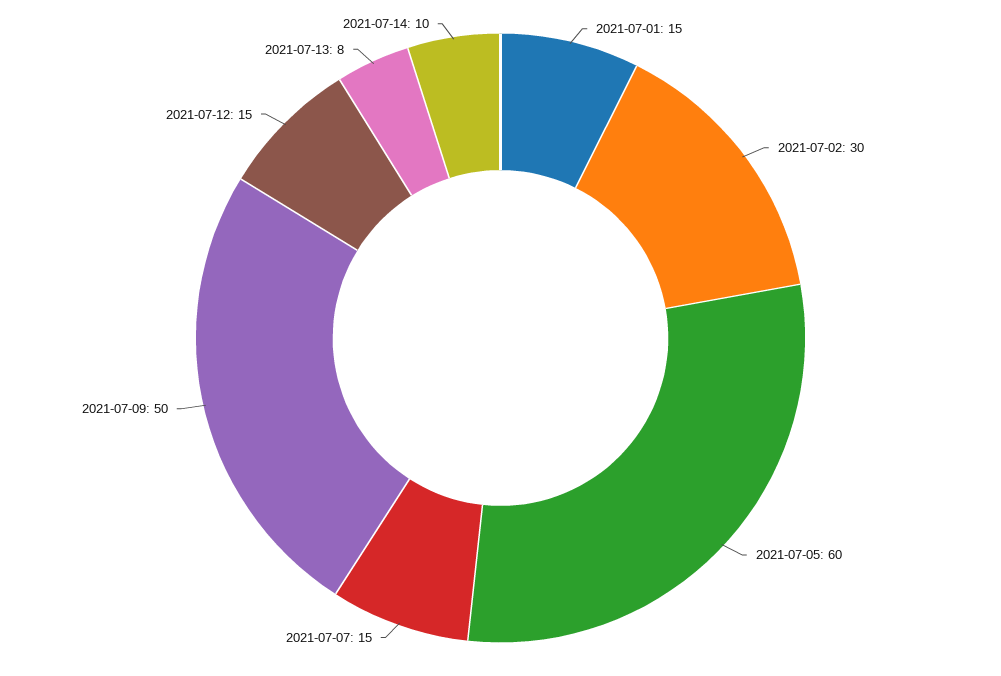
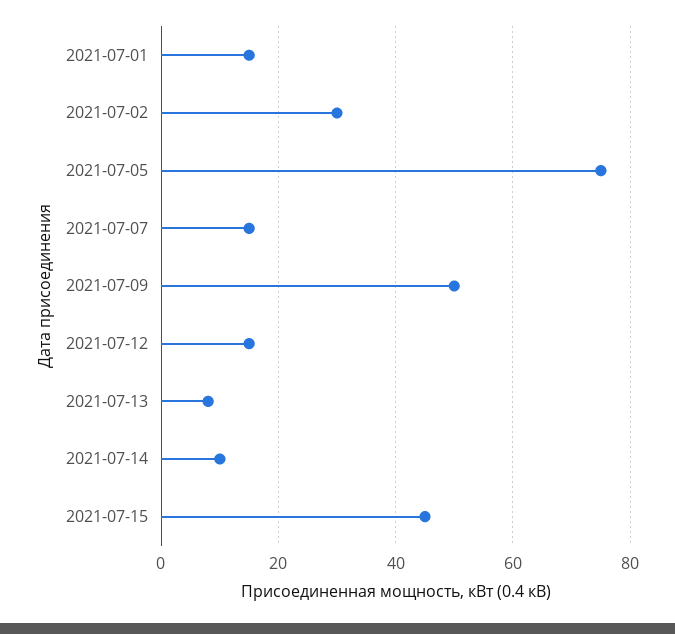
2021-07-05: 60 -> 75
2021-07-15: none -> 45

